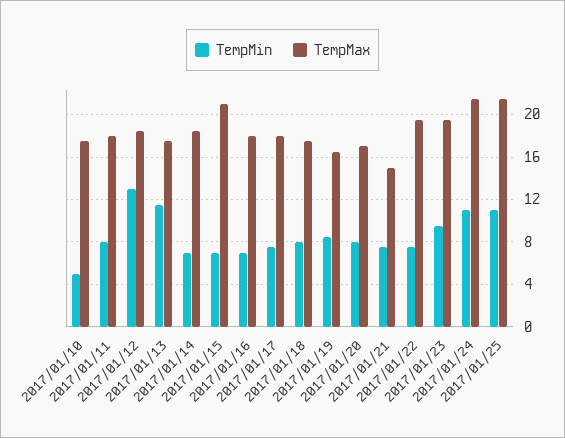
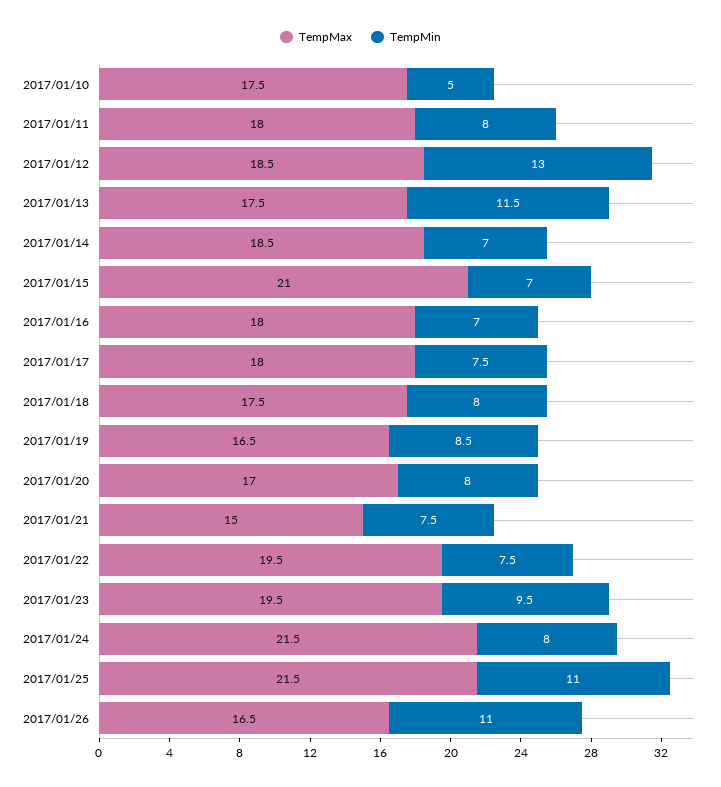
TempMin, 2017/01/24: 11 -> 8
TempMax, 2017/01/26: none -> 16.5
TempMin, 2017/01/26: none -> 11

